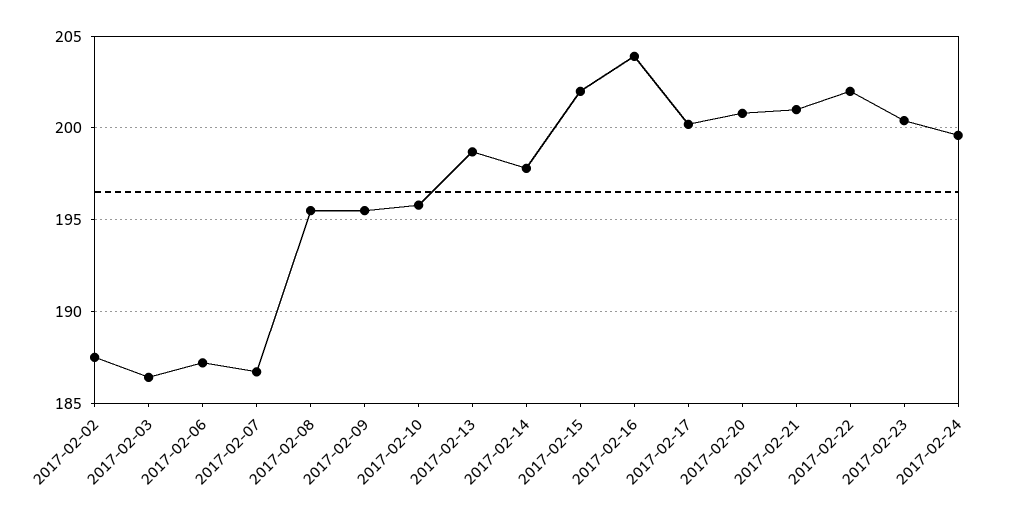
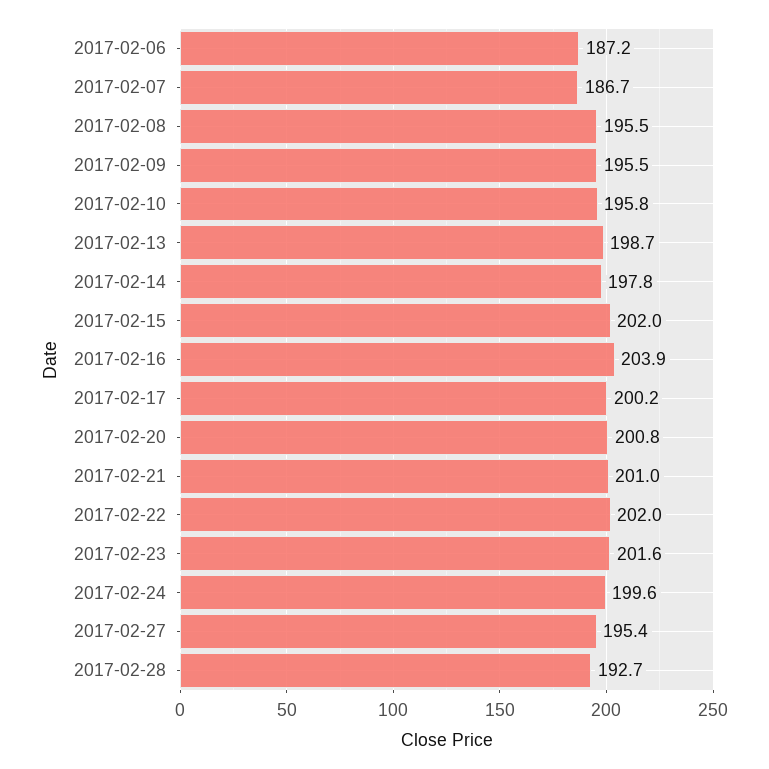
2017-02-02: 187.5 -> none
2017-02-03: 186.5 -> none
2017-02-23: 200.5 -> 201.6
2017-02-27: none -> 195.4
2017-02-28: none -> 192.7

